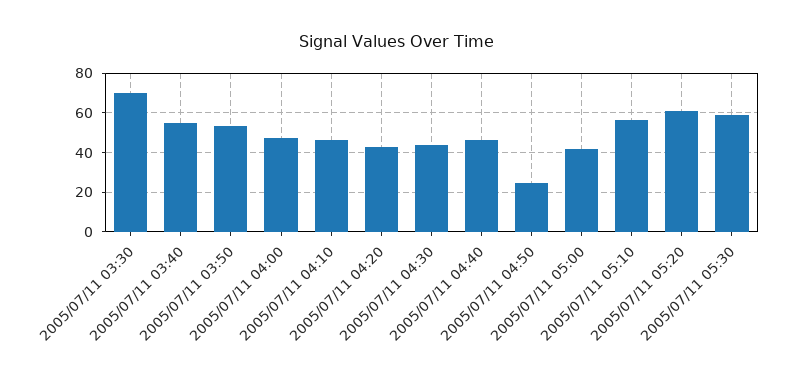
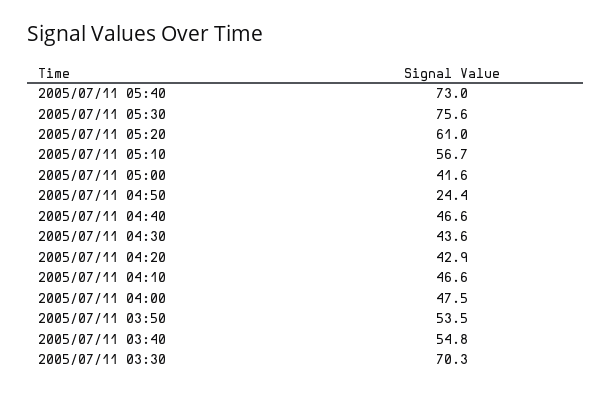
2005/07/11 05:30: 60 -> 75.6
2005/07/11 05:40: none -> 73

